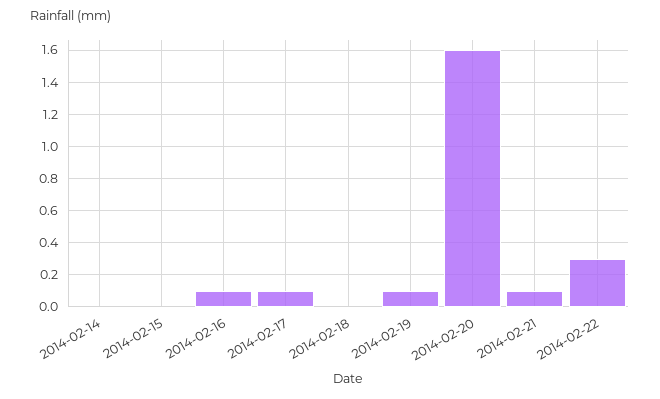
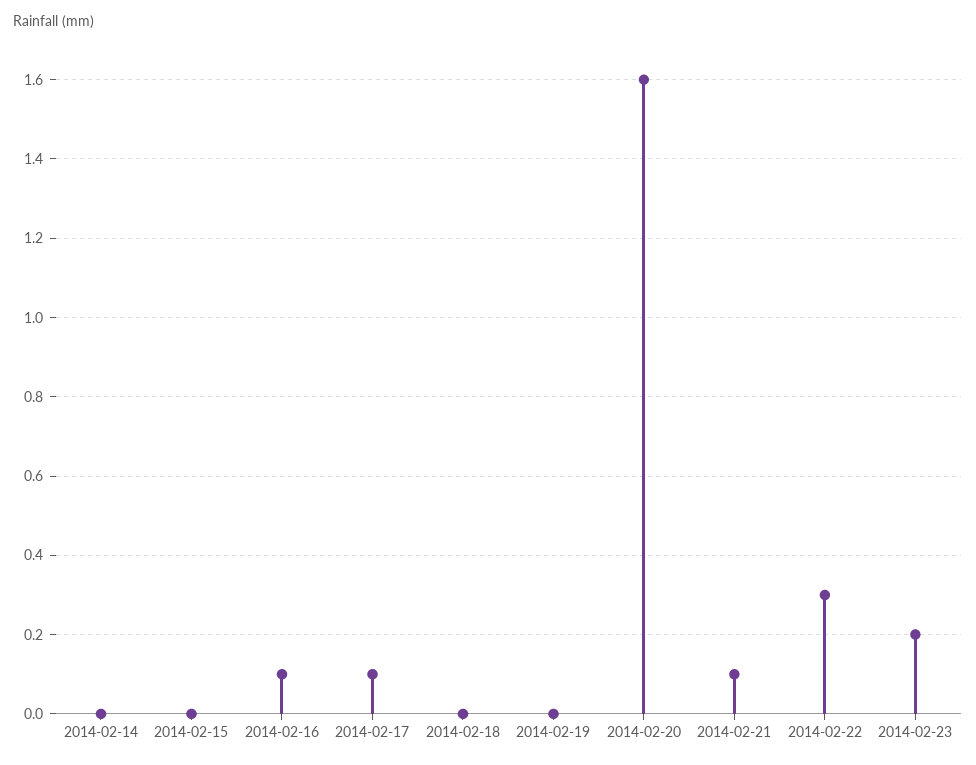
2014-02-19: 0.1 -> 0
2014-02-23: none -> 0.2

